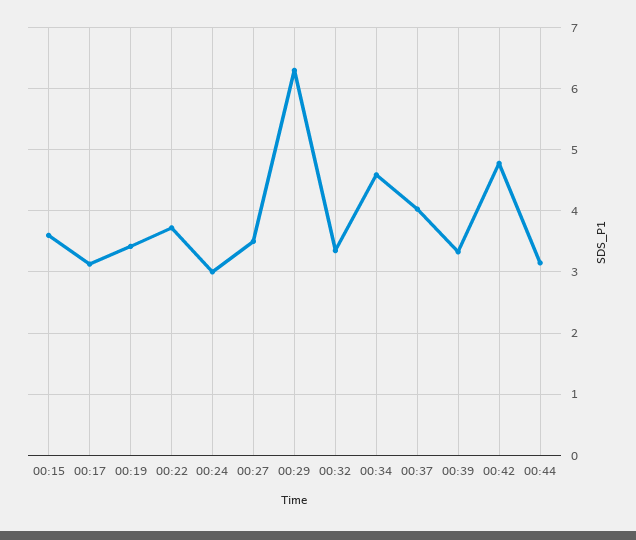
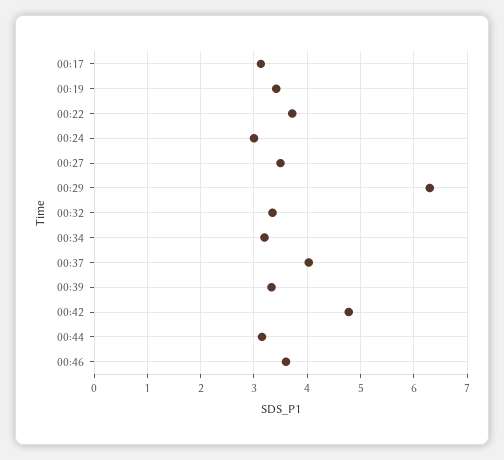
00:15: 3.6 -> none
00:34: 4.6 -> 3.2
00:46: none -> 3.6

